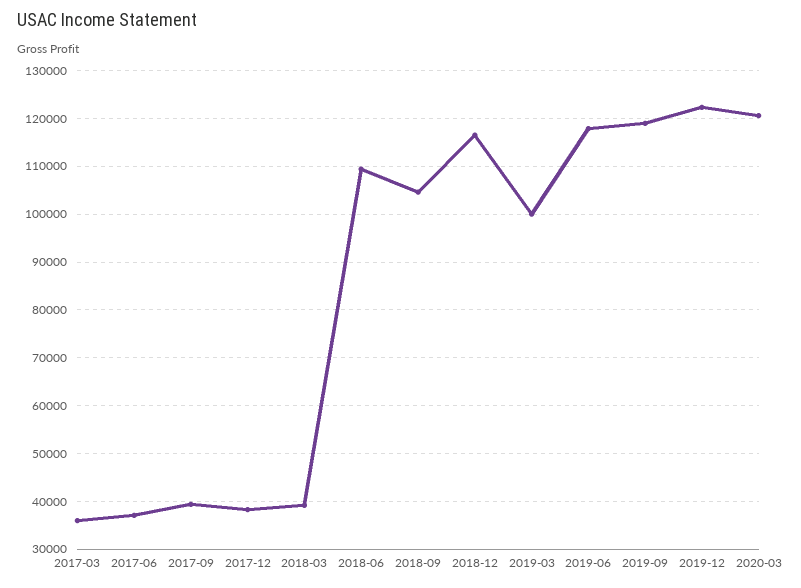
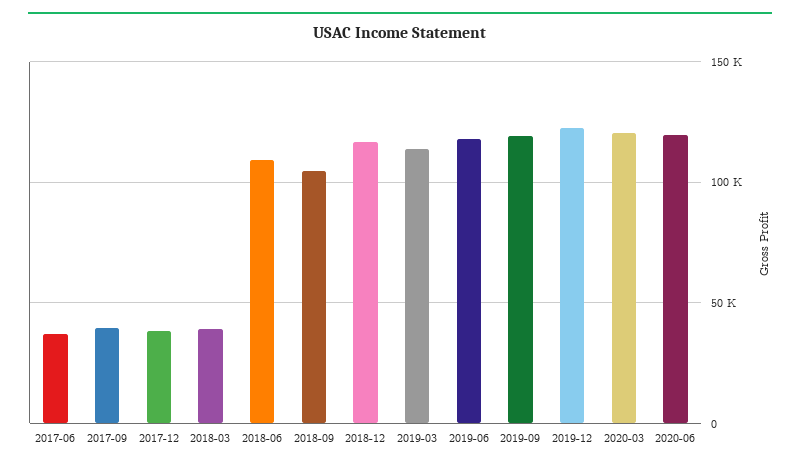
2017-03: 36000 -> none
2019-03: 100000 -> 115000
2020-06: none -> 120000

